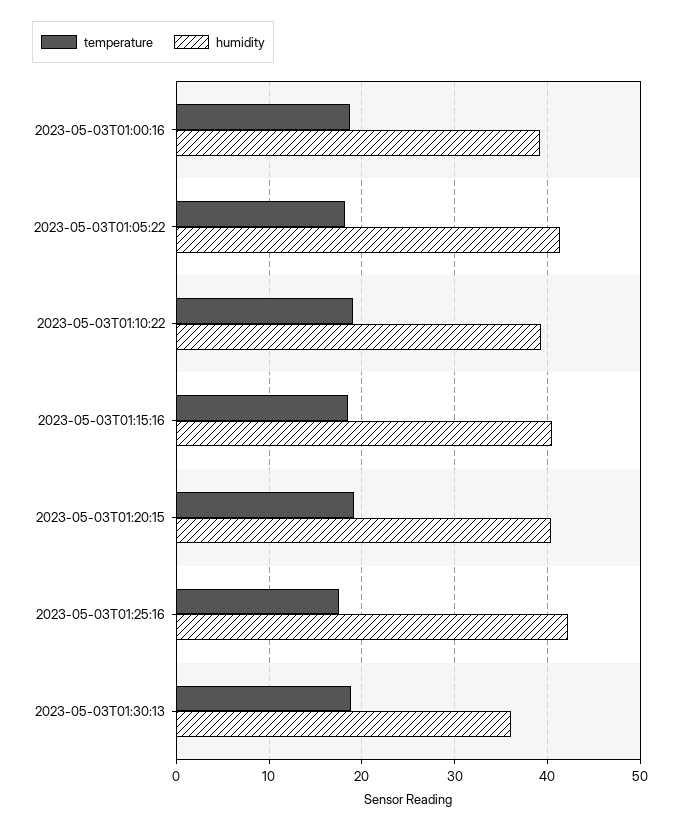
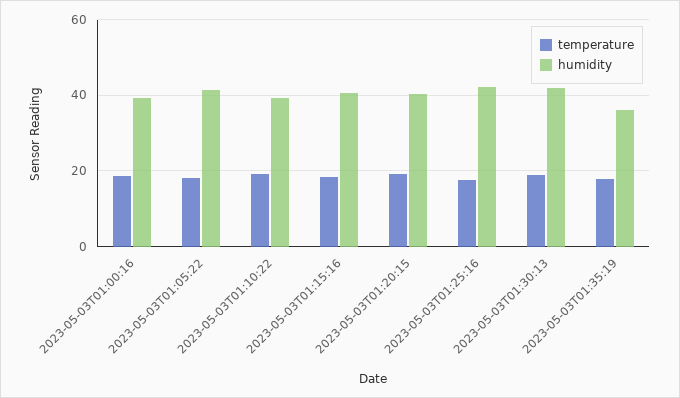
humidity, 2023-05-03T01:30:13: 36 -> 42
temperature, 2023-05-03T01:35:19: none -> 18
humidity, 2023-05-03T01:35:19: none -> 36

